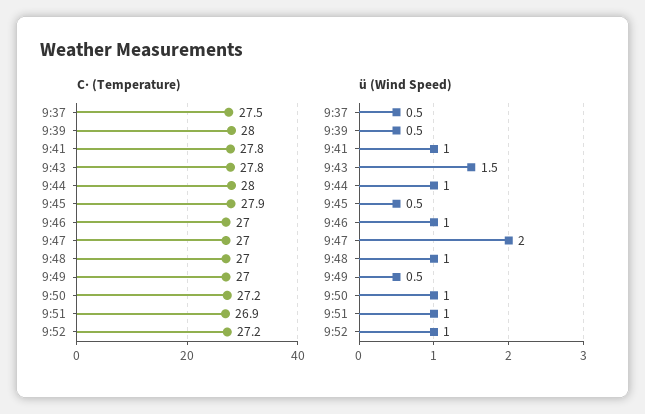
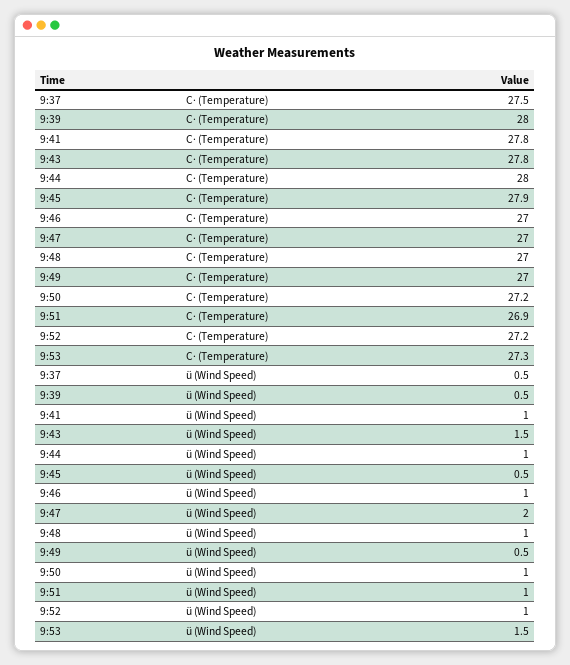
C· (Temperature), 9:53: none -> 27.3
ü (Wind Speed), 9:53: none -> 1.5

